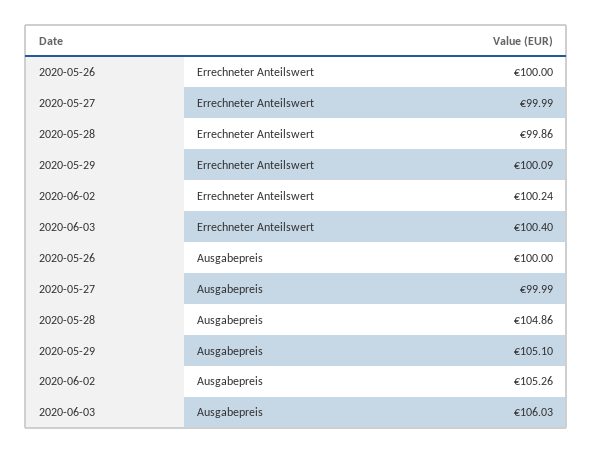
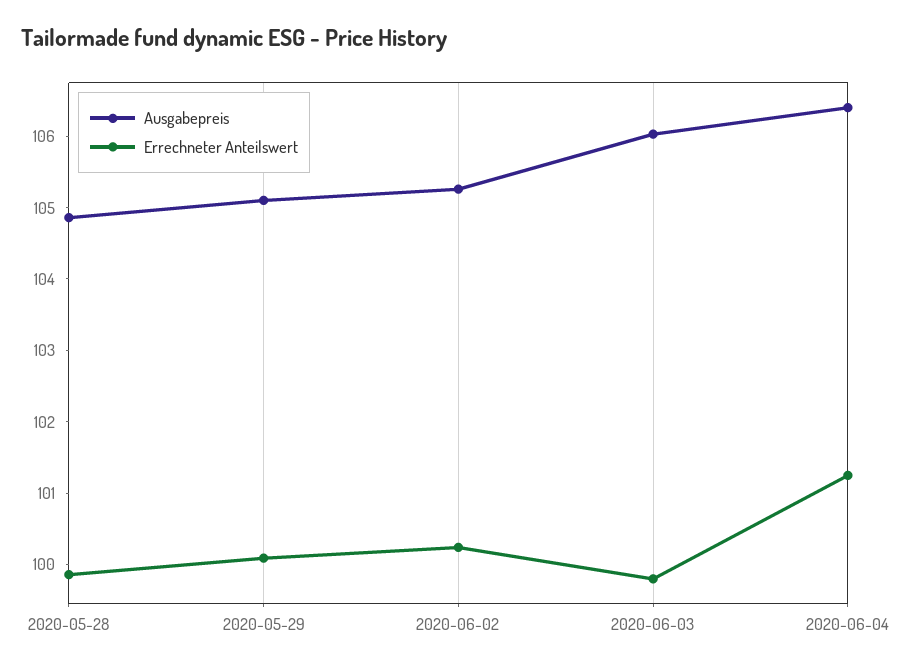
Errechneter Anteilswert, 2020-05-26: 100 -> none
Errechneter Anteilswert, 2020-05-27: 99.99 -> none
Errechneter Anteilswert, 2020-06-03: 100.4 -> 99.8
Ausgabepreis, 2020-05-26: 100 -> none
Ausgabepreis, 2020-05-27: 99.99 -> none
Ausgabepreis, 2020-06-04: none -> 106.4
Errechneter Anteilswert, 2020-06-04: none -> 101.2

